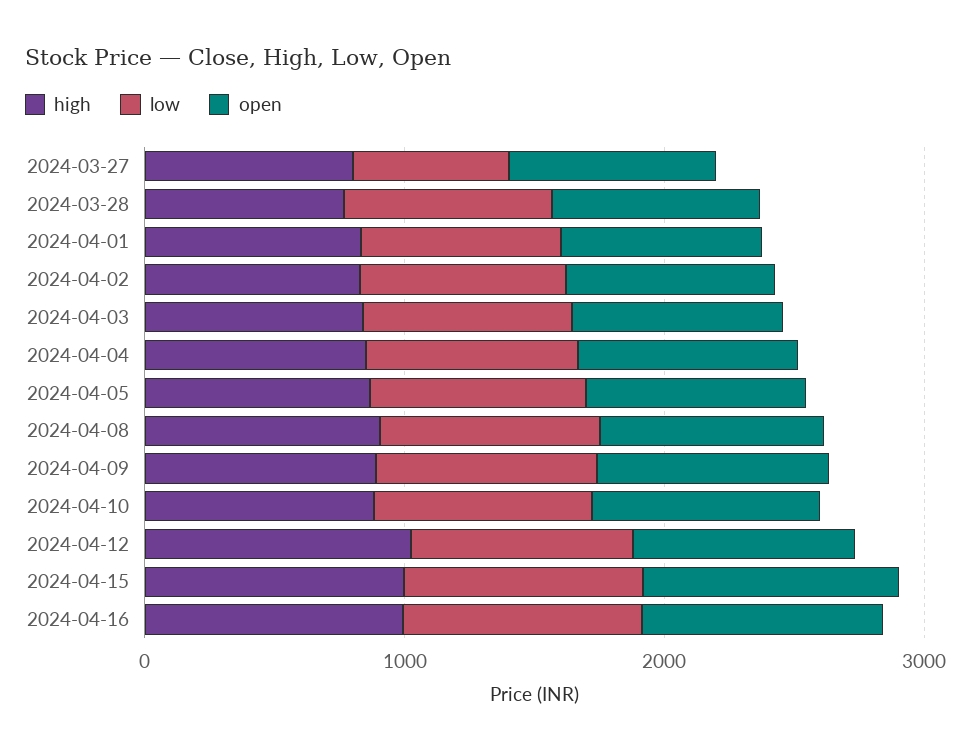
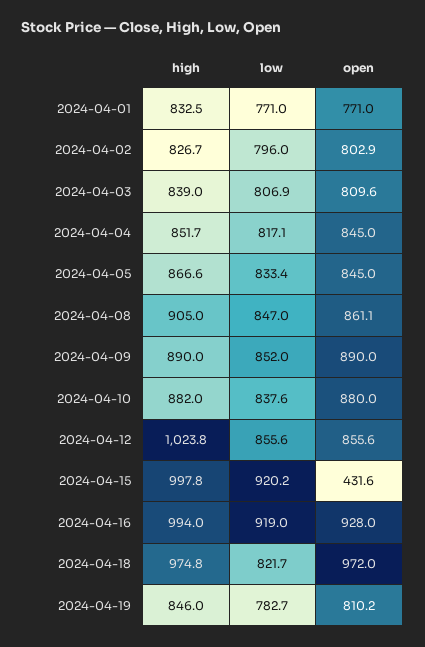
high, 2024-03-27: 800 -> none
low, 2024-03-27: 600 -> none
open, 2024-03-27: 800 -> none
high, 2024-03-28: 800 -> none
low, 2024-03-28: 800 -> none
open, 2024-03-28: 800 -> none
open, 2024-04-15: 1000 -> 431.6
high, 2024-04-18: none -> 974.8
low, 2024-04-18: none -> 821.7
open, 2024-04-18: none -> 972
high, 2024-04-19: none -> 846
low, 2024-04-19: none -> 782.7
open, 2024-04-19: none -> 810.2

